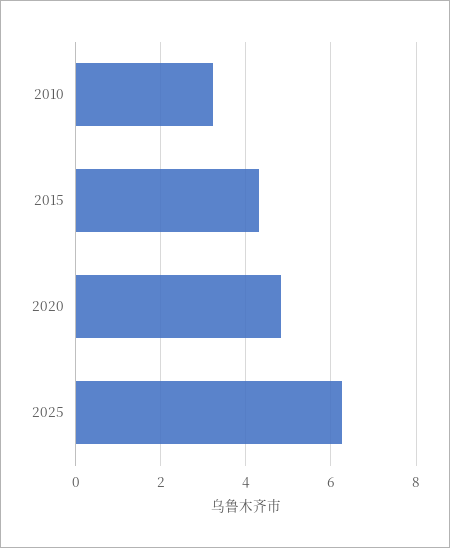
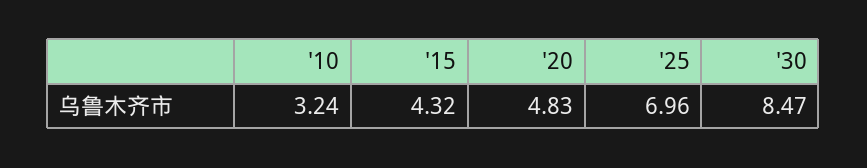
2025: 6.2 -> 6.96
'30: none -> 8.47

